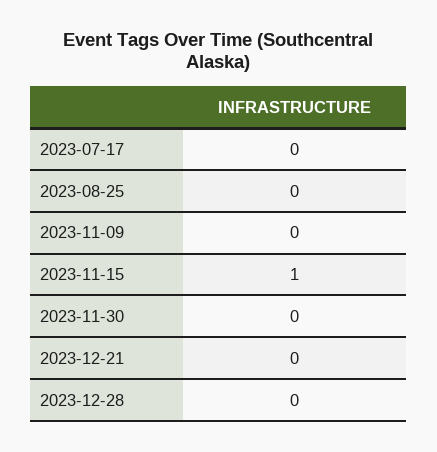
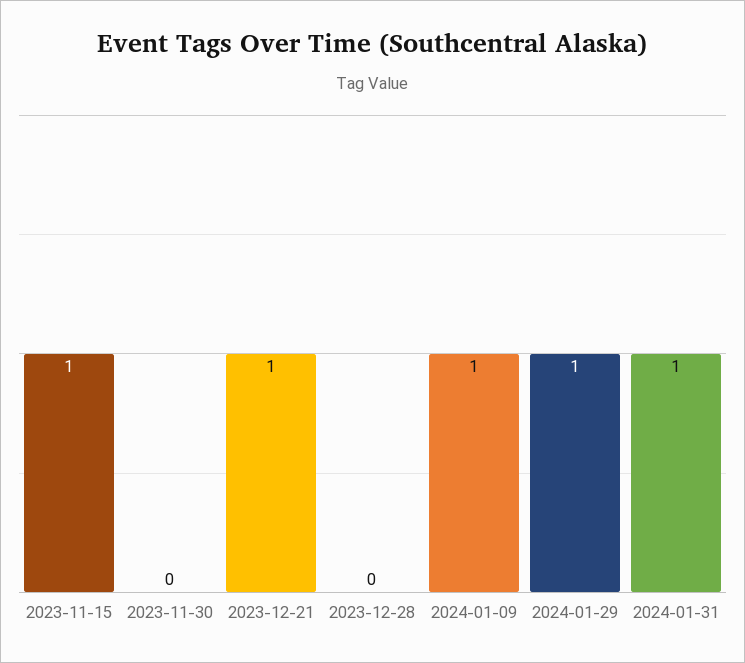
2023-07-17: 0 -> none
2023-08-25: 0 -> none
2023-11-09: 0 -> none
2023-12-21: 0 -> 1
2024-01-09: none -> 1
2024-01-29: none -> 1
2024-01-31: none -> 1

